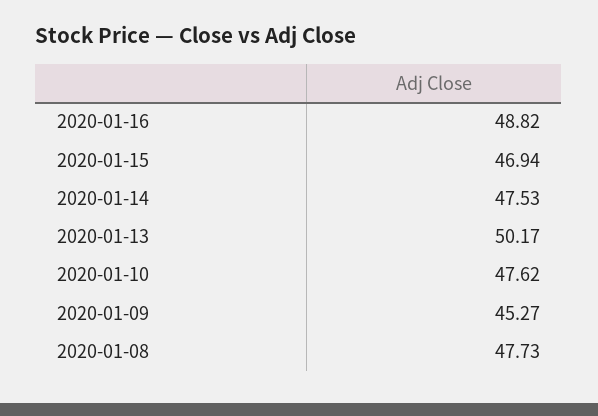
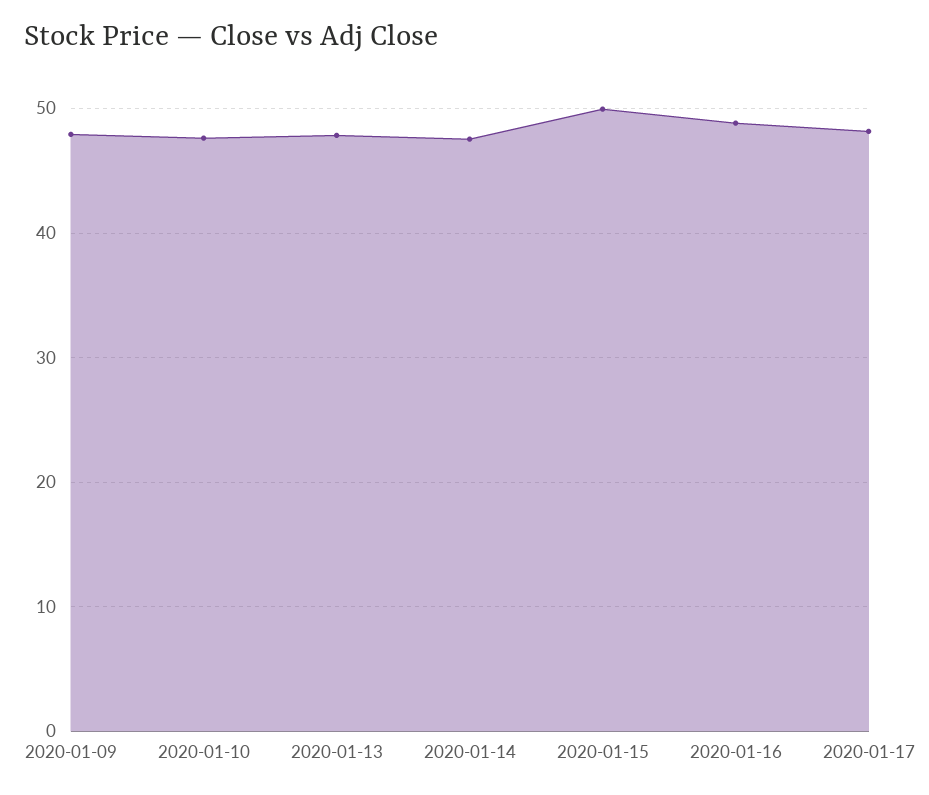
2020-01-15: 46.94 -> 50
2020-01-13: 50.17 -> 48
2020-01-09: 45.27 -> 48
2020-01-08: 47.73 -> none
2020-01-17: none -> 48

